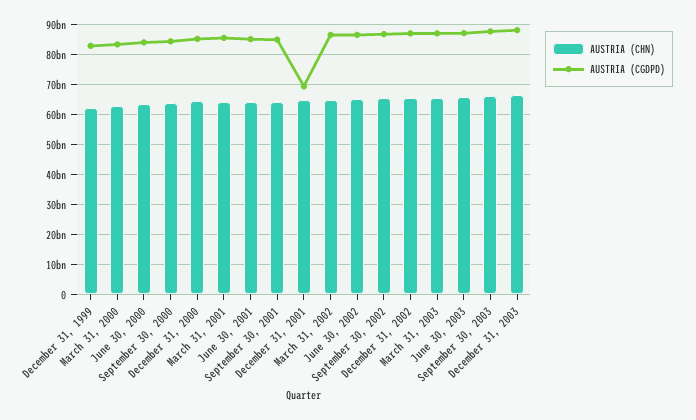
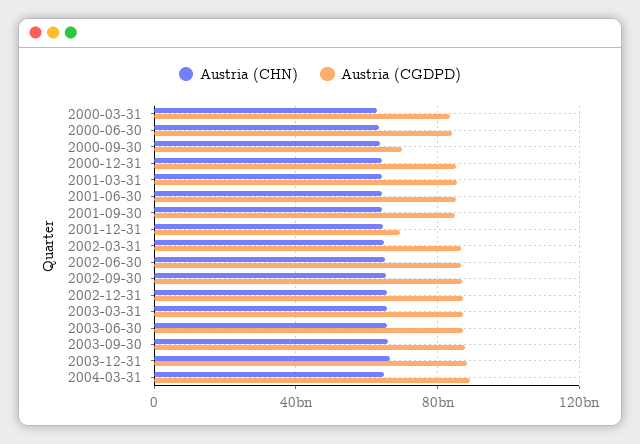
AUSTRIA (CHN), December 31, 1999: 62500000000 -> none
AUSTRIA (CGDPD), December 31, 1999: 82500000000 -> none
AUSTRIA (CGDPD), September 30, 2000: 85000000000 -> 70000000000
AUSTRIA (CHN), 2004-03-31: none -> 65000000000
AUSTRIA (CGDPD), 2004-03-31: none -> 90000000000

